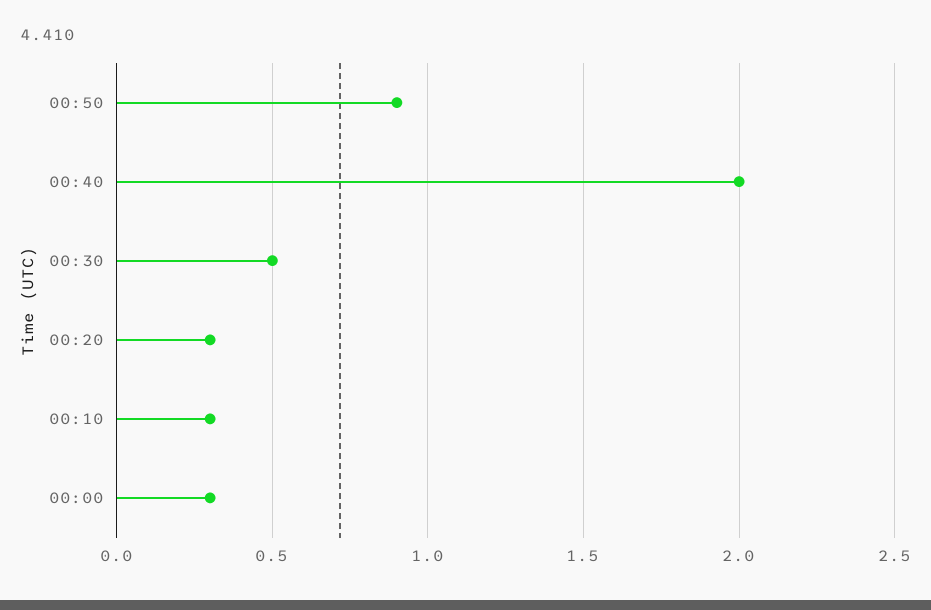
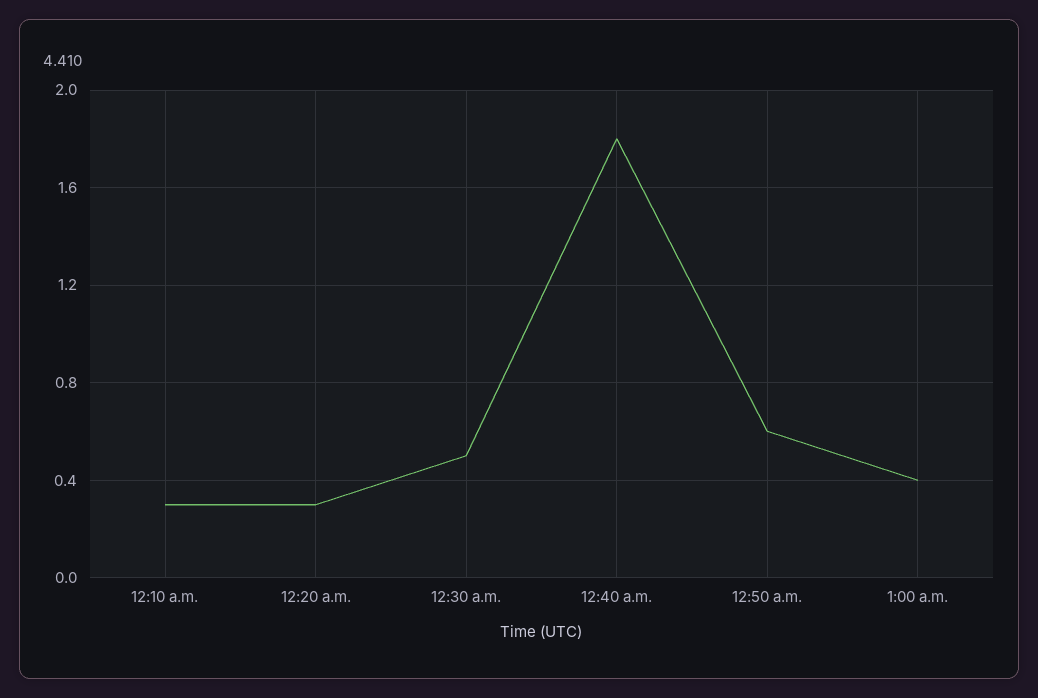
00:50: 0.9 -> 0.6
00:40: 2 -> 1.8
00:00: 0.3 -> none
1:00 a.m.: none -> 0.4

